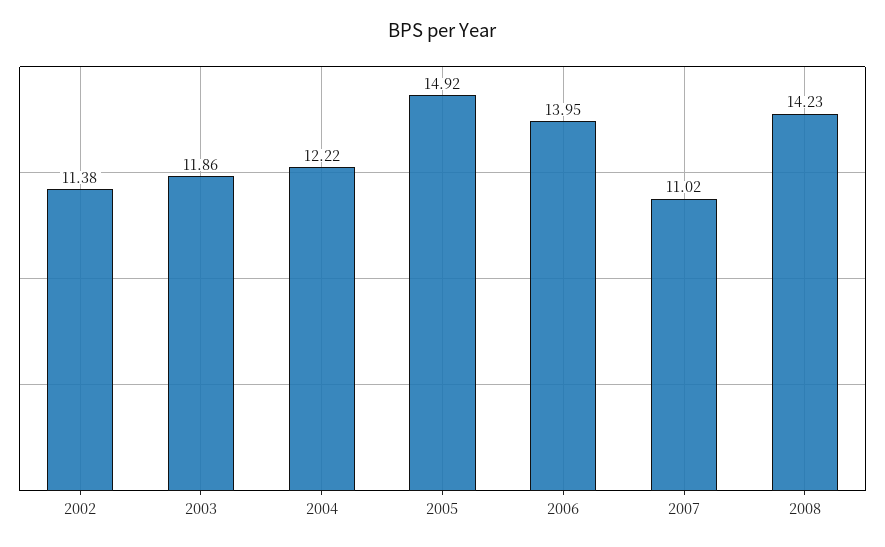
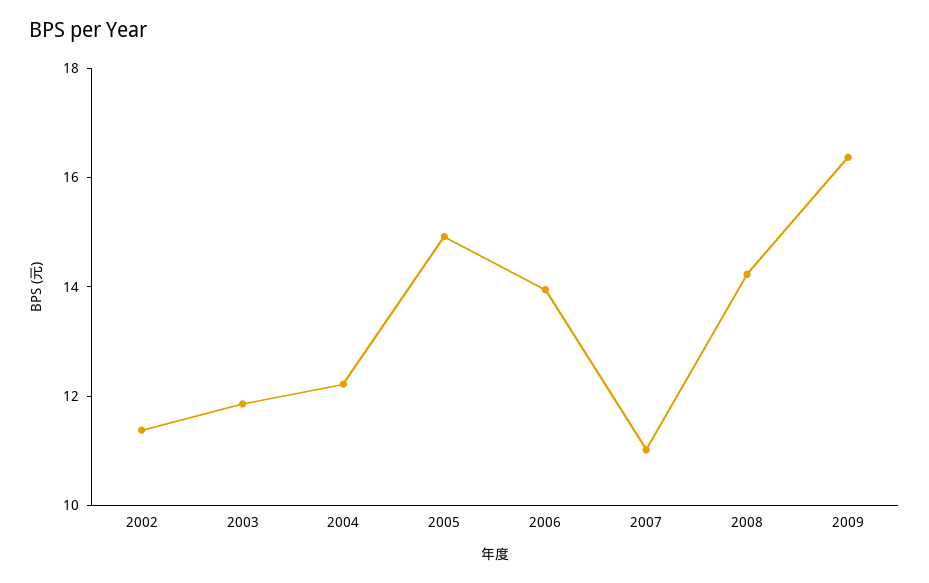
2009: none -> 16.5

